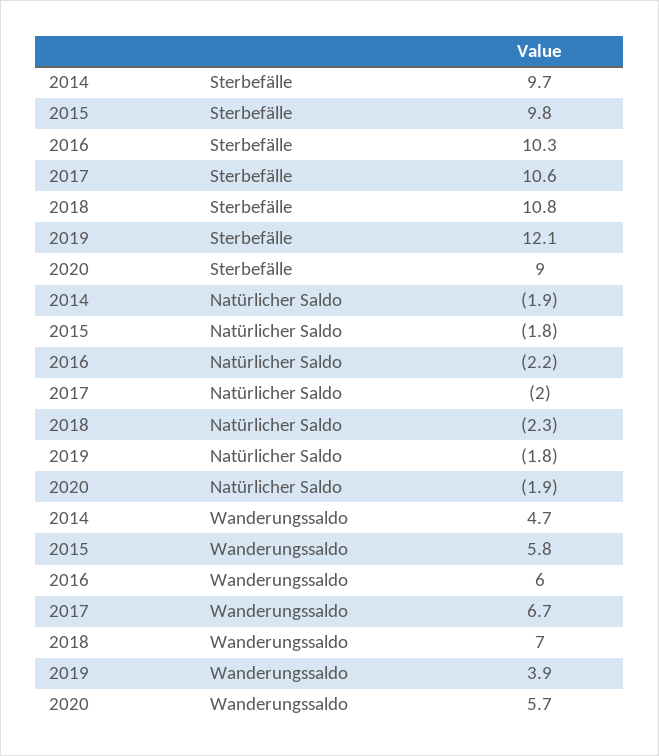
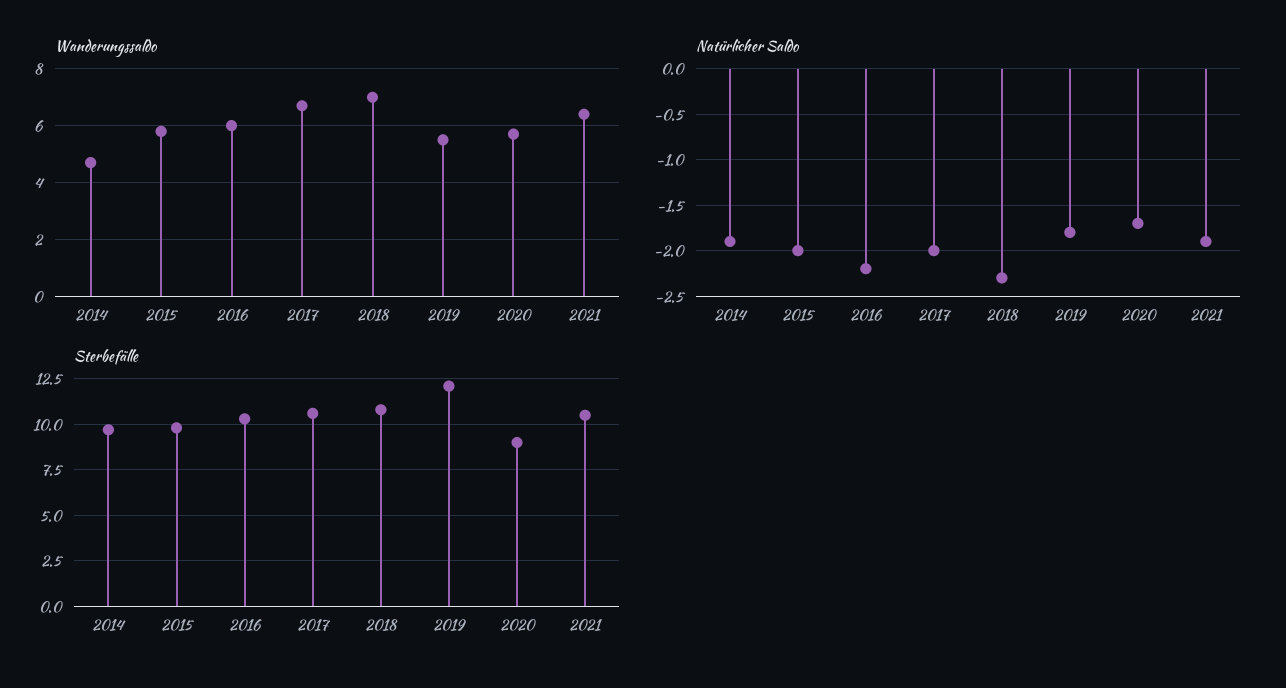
Natürlicher Saldo, 2015: -1.8 -> -2
Natürlicher Saldo, 2020: -1.9 -> -1.7
Wanderungssaldo, 2019: 3.9 -> 5.5
Wanderungssaldo, 2021: none -> 6.5
Natürlicher Saldo, 2021: none -> -1.9
Sterbefälle, 2021: none -> 10.5

